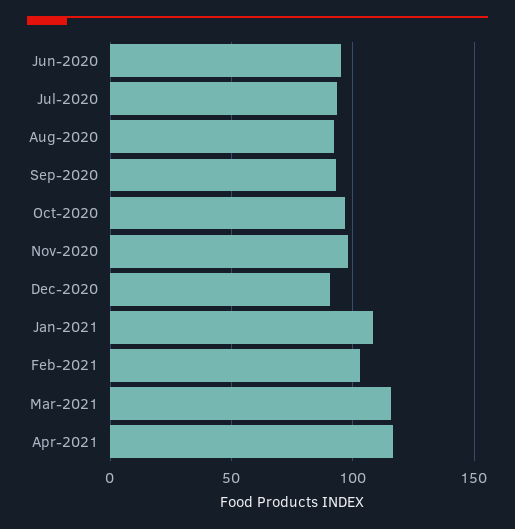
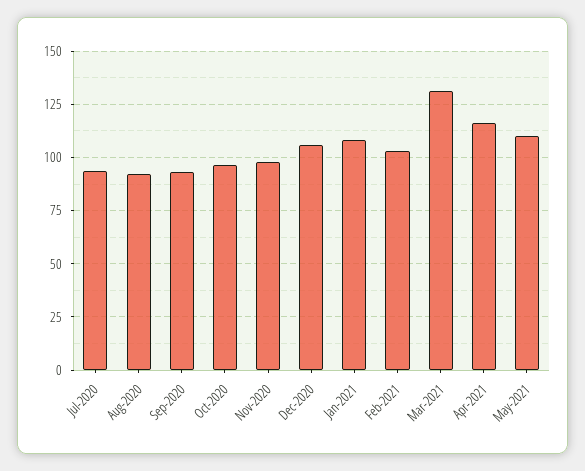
Jun-2020: 95 -> none
Dec-2020: 90 -> 105
Mar-2021: 115 -> 130
May-2021: none -> 110

